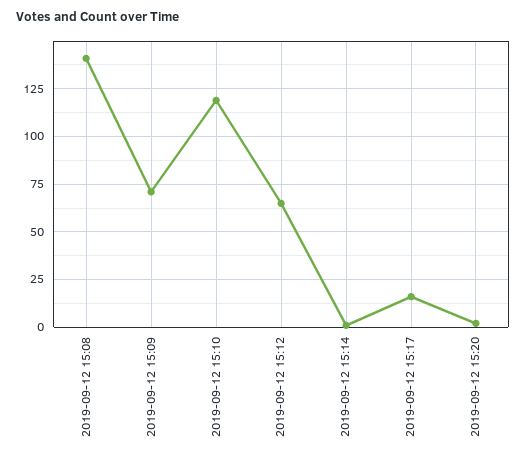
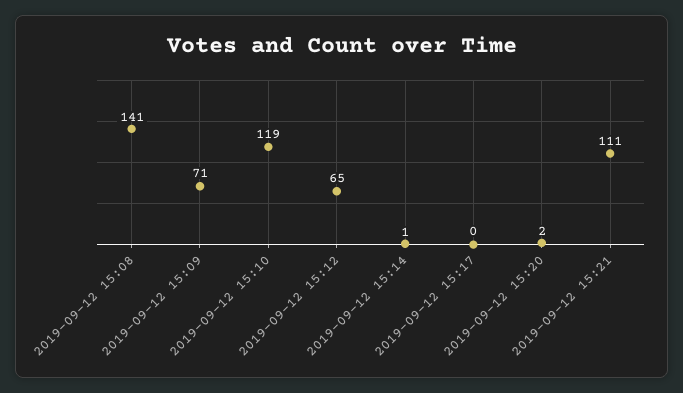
2019-09-12 15:17: 15 -> 0
2019-09-12 15:21: none -> 111

